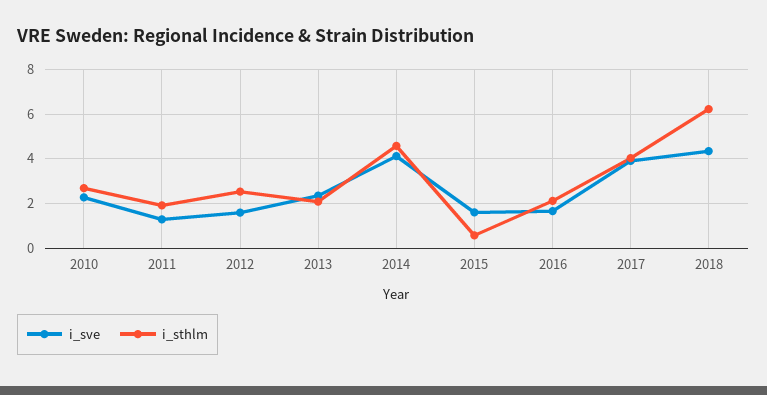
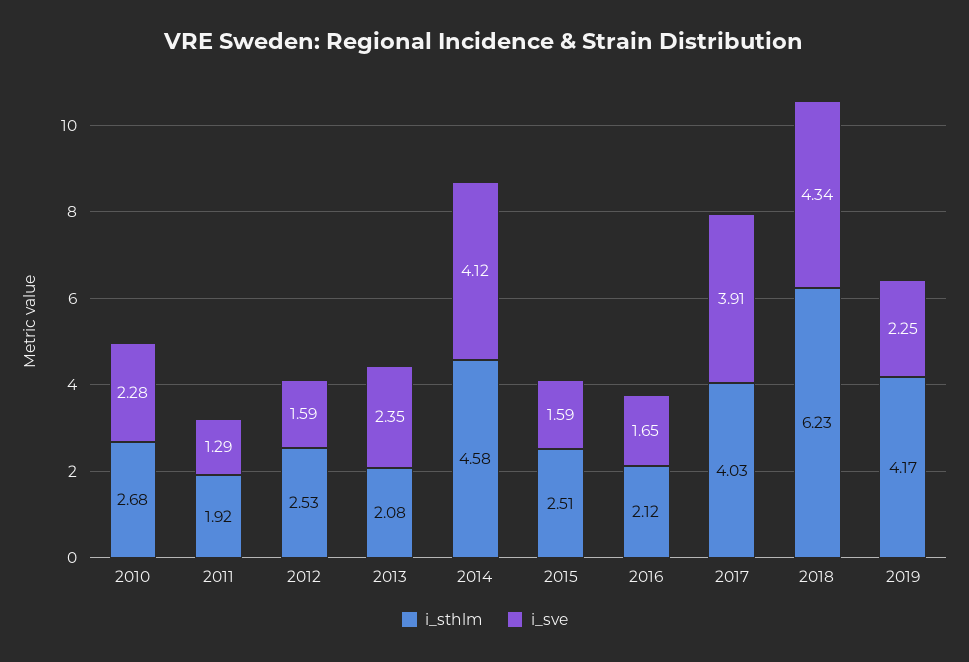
i_sthlm, 2015: 0.5 -> 2.51
i_sthlm, 2019: none -> 4.17
i_sve, 2019: none -> 2.25

